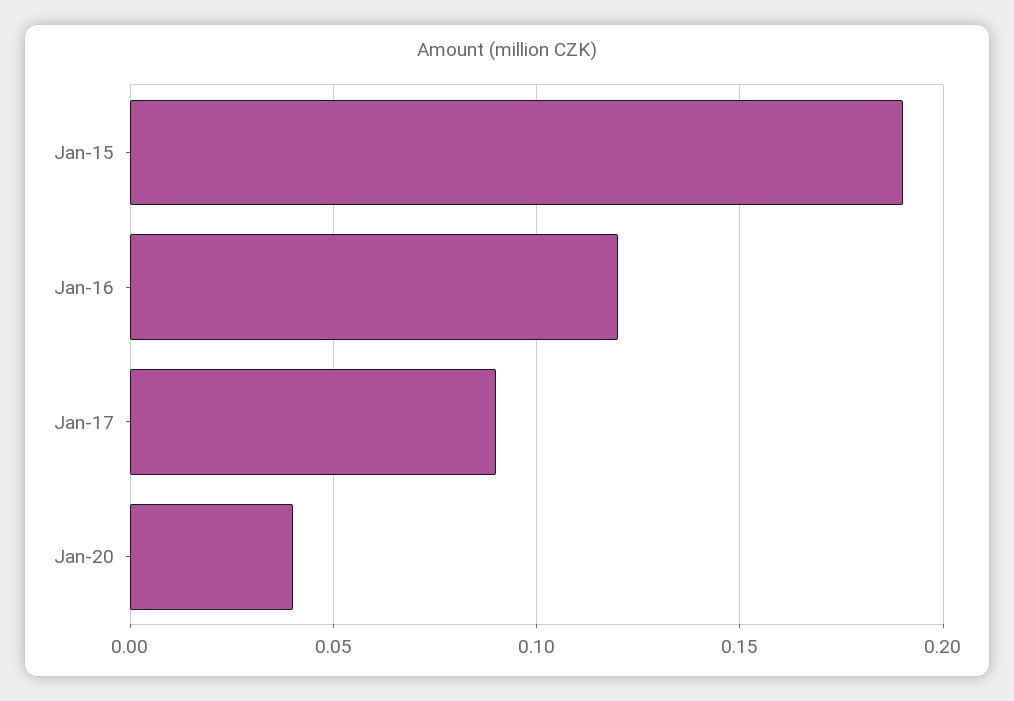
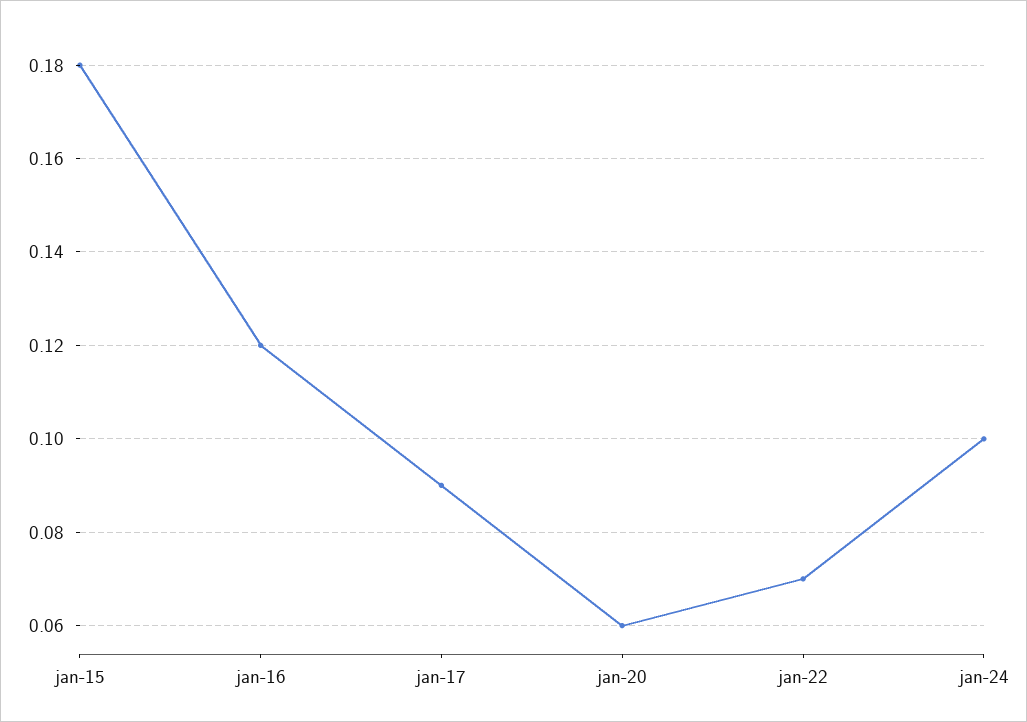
Jan-15: 0.19 -> 0.18
Jan-20: 0.04 -> 0.06
jan-22: none -> 0.07
jan-24: none -> 0.1

